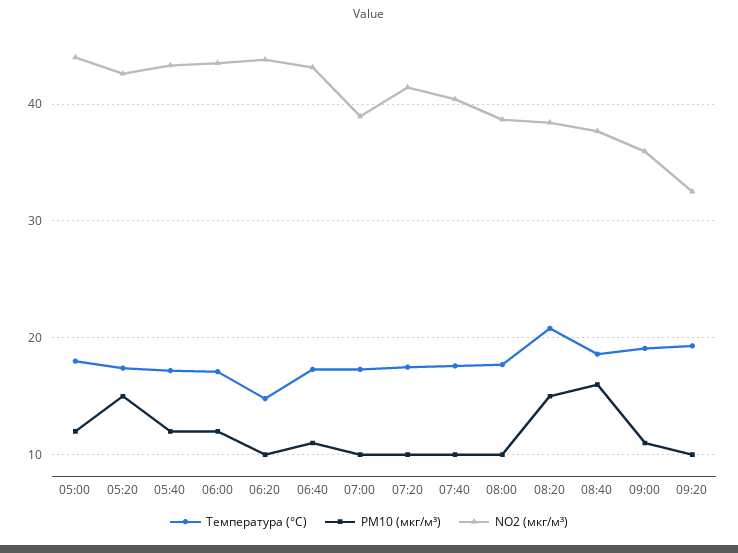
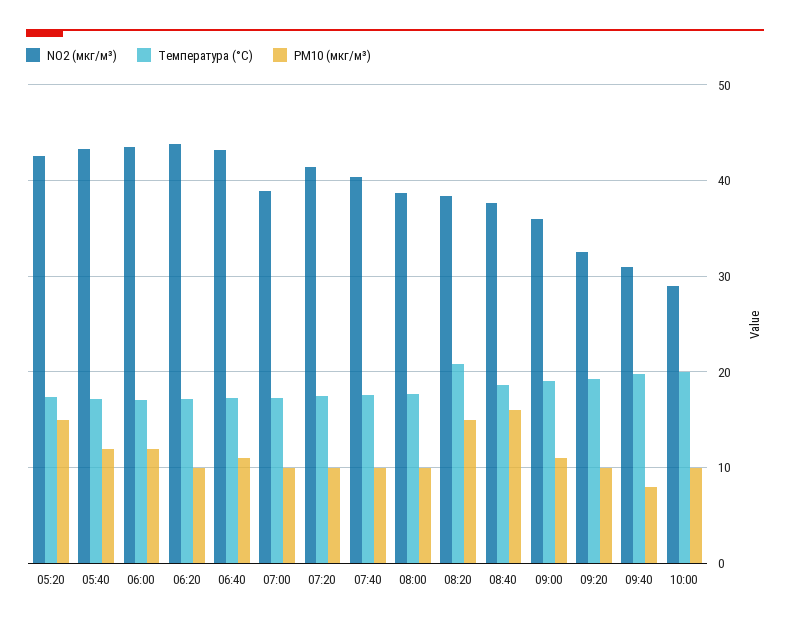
Температура (°C), 05:00: 18 -> none
PM10 (мкг/м³), 05:00: 12 -> none
NO2 (мкг/м³), 05:00: 44 -> none
Температура (°C), 06:20: 15 -> 17
NO2 (мкг/м³), 09:40: none -> 31
Температура (°C), 09:40: none -> 20
PM10 (мкг/м³), 09:40: none -> 8
NO2 (мкг/м³), 10:00: none -> 29
Температура (°C), 10:00: none -> 20
PM10 (мкг/м³), 10:00: none -> 10

